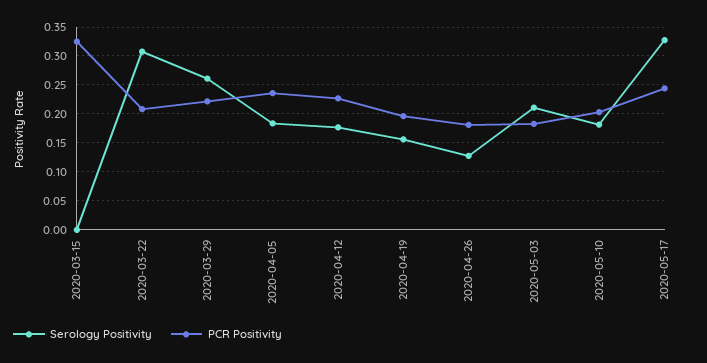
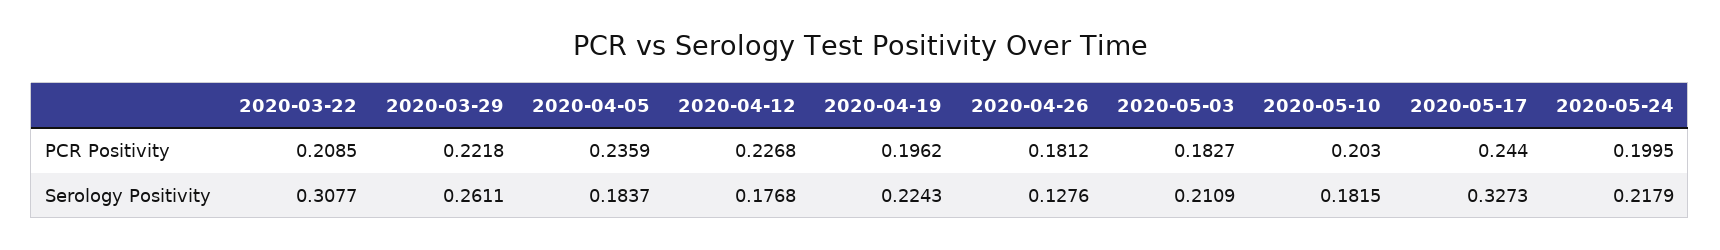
Serology Positivity, 2020-03-15: 0 -> none
PCR Positivity, 2020-03-15: 0.325 -> none
Serology Positivity, 2020-04-19: 0.15 -> 0.2243
PCR Positivity, 2020-05-24: none -> 0.1995
Serology Positivity, 2020-05-24: none -> 0.2179

